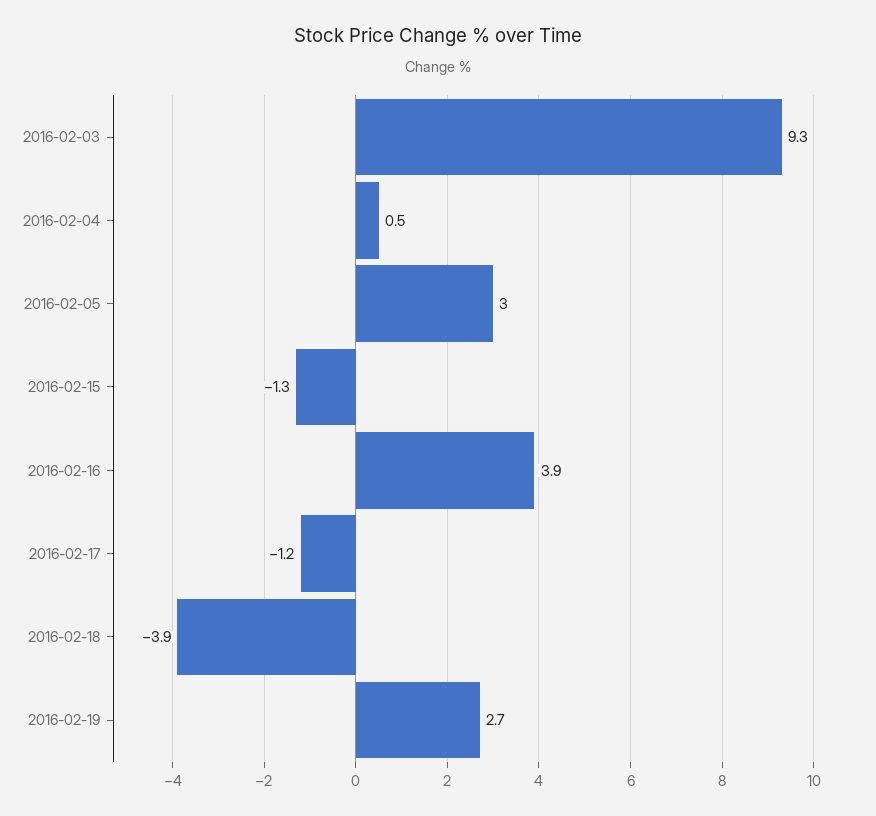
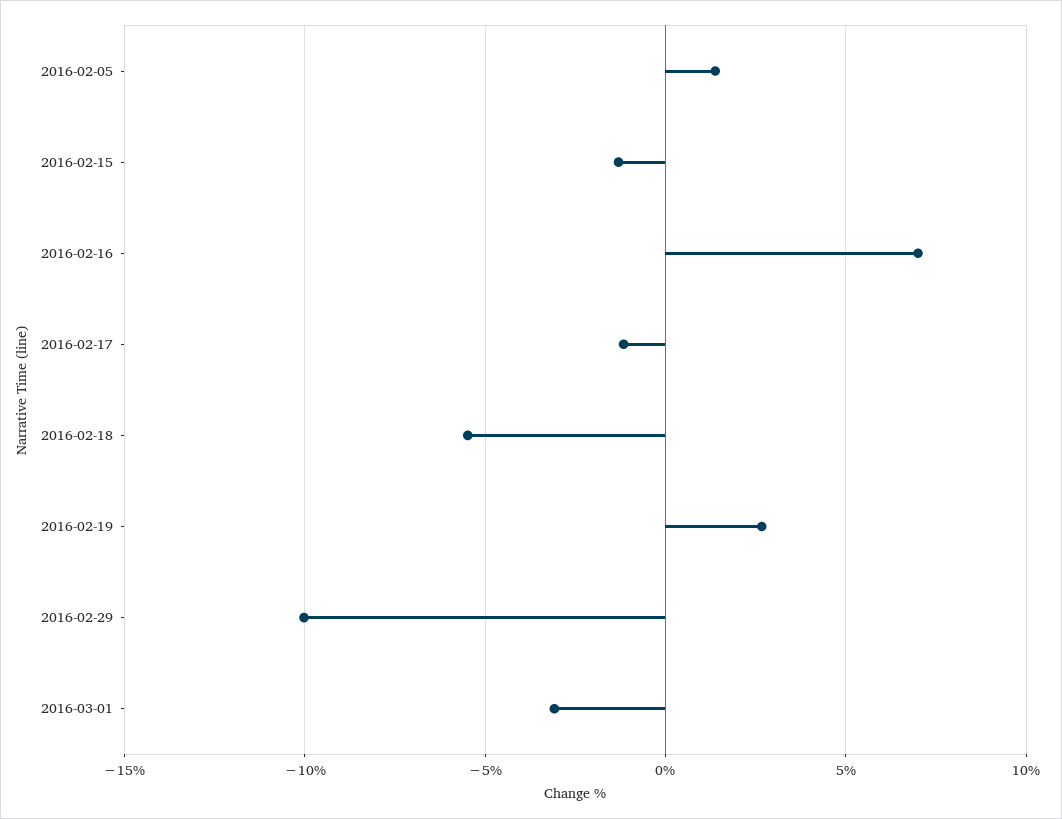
2016-02-03: 9.3 -> none
2016-02-04: 0.5 -> none
2016-02-05: 3 -> 1.5
2016-02-16: 3.9 -> 7
2016-02-18: -3.9 -> -5.5
2016-02-29: none -> -10
2016-03-01: none -> -3

